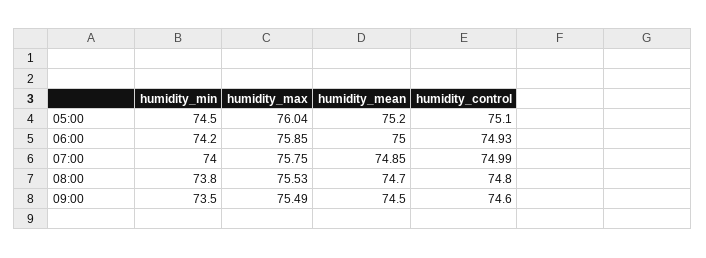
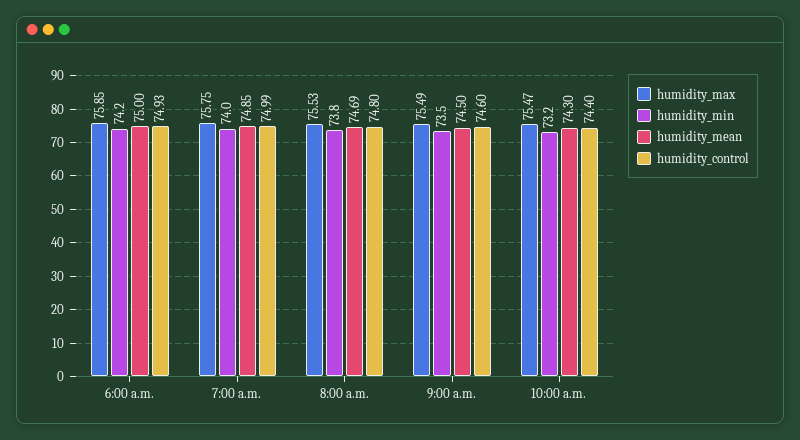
humidity_min, 05:00: 74.5 -> none
humidity_max, 05:00: 76.04 -> none
humidity_mean, 05:00: 75.2 -> none
humidity_control, 05:00: 75.1 -> none
humidity_mean, 08:00: 74.7 -> 74.69
humidity_max, 10:00 a.m.: none -> 75.47
humidity_min, 10:00 a.m.: none -> 73.2
humidity_mean, 10:00 a.m.: none -> 74.3
humidity_control, 10:00 a.m.: none -> 74.4

